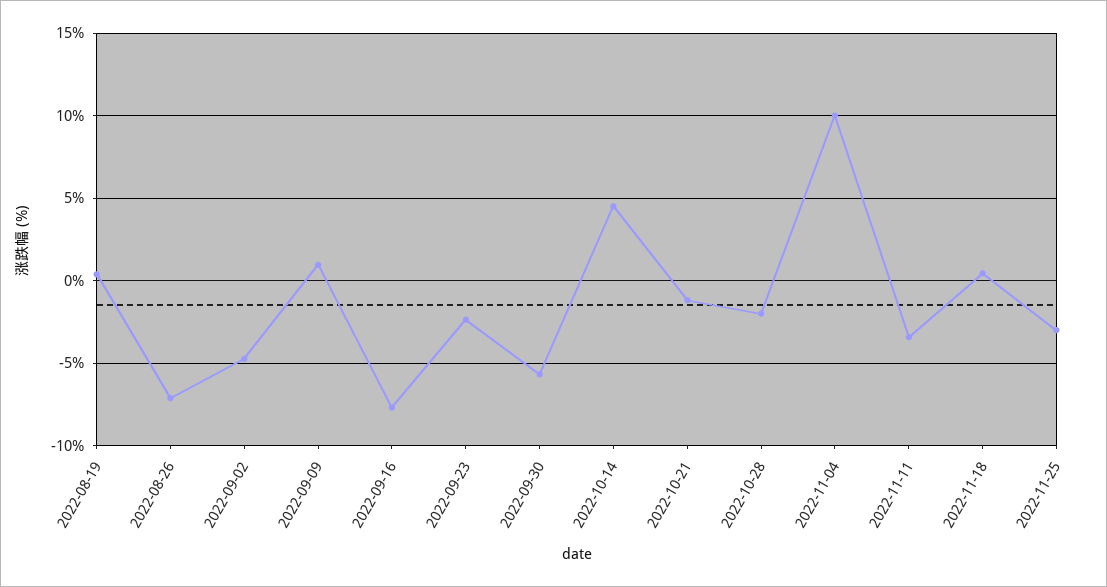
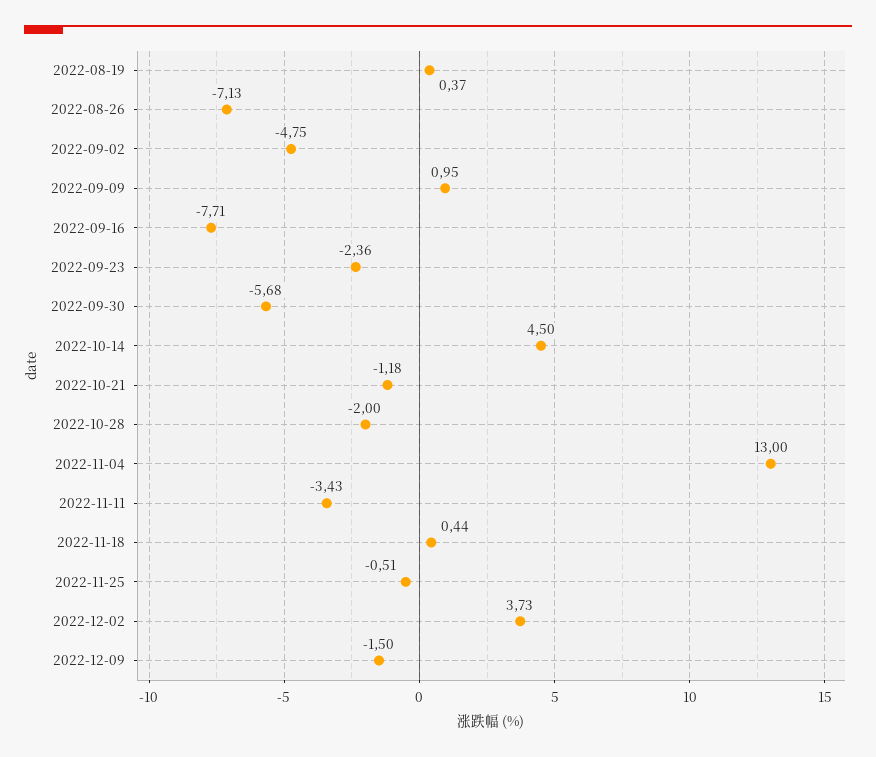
2022-11-04: 10 -> 13
2022-11-25: -3 -> -0.51
2022-12-02: none -> 3.73
2022-12-09: none -> -1.5

